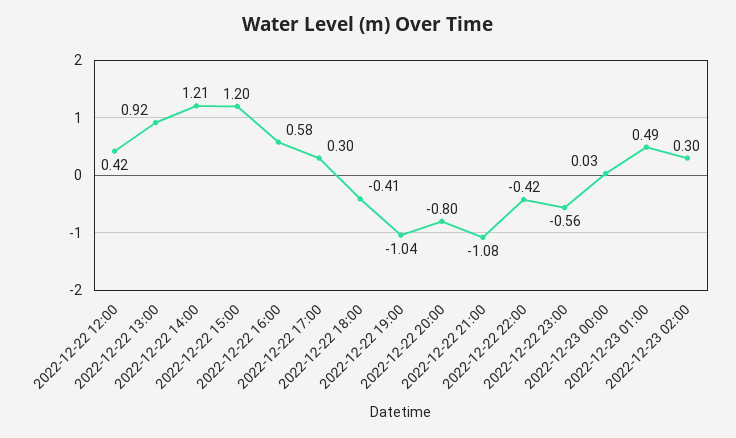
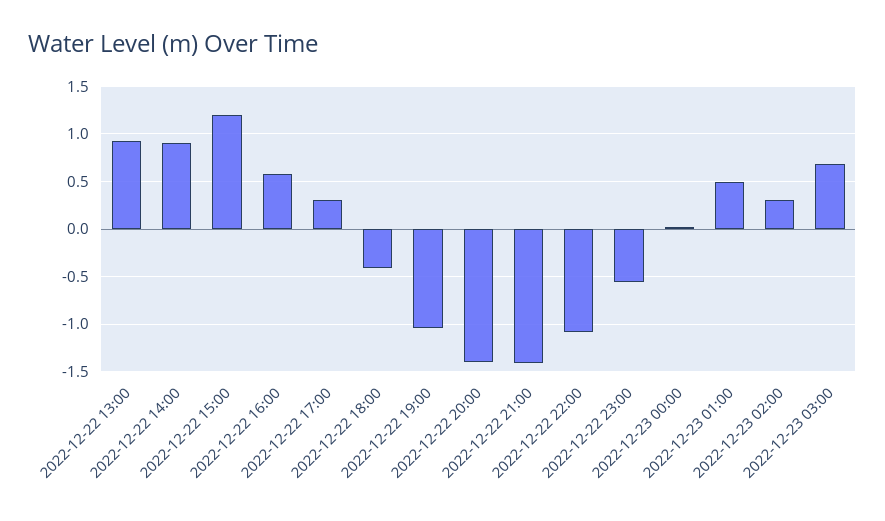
2022-12-22 12:00: 0.42 -> none
2022-12-22 14:00: 1.21 -> 0.9
2022-12-22 20:00: -0.8 -> -1.4
2022-12-22 21:00: -1.08 -> -1.4
2022-12-22 22:00: -0.42 -> -1.1
2022-12-23 03:00: none -> 0.7

